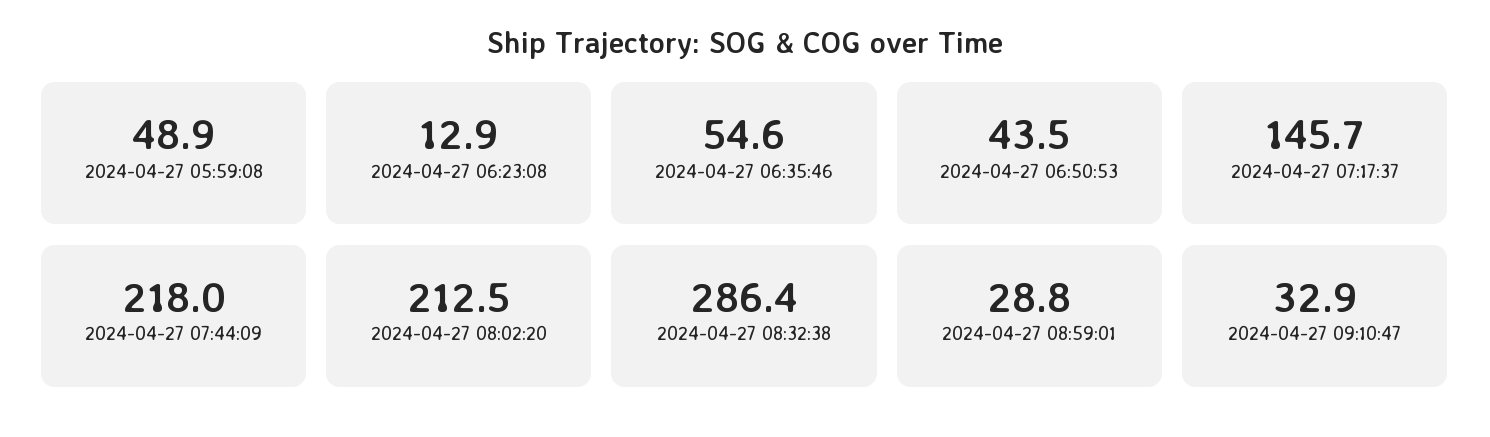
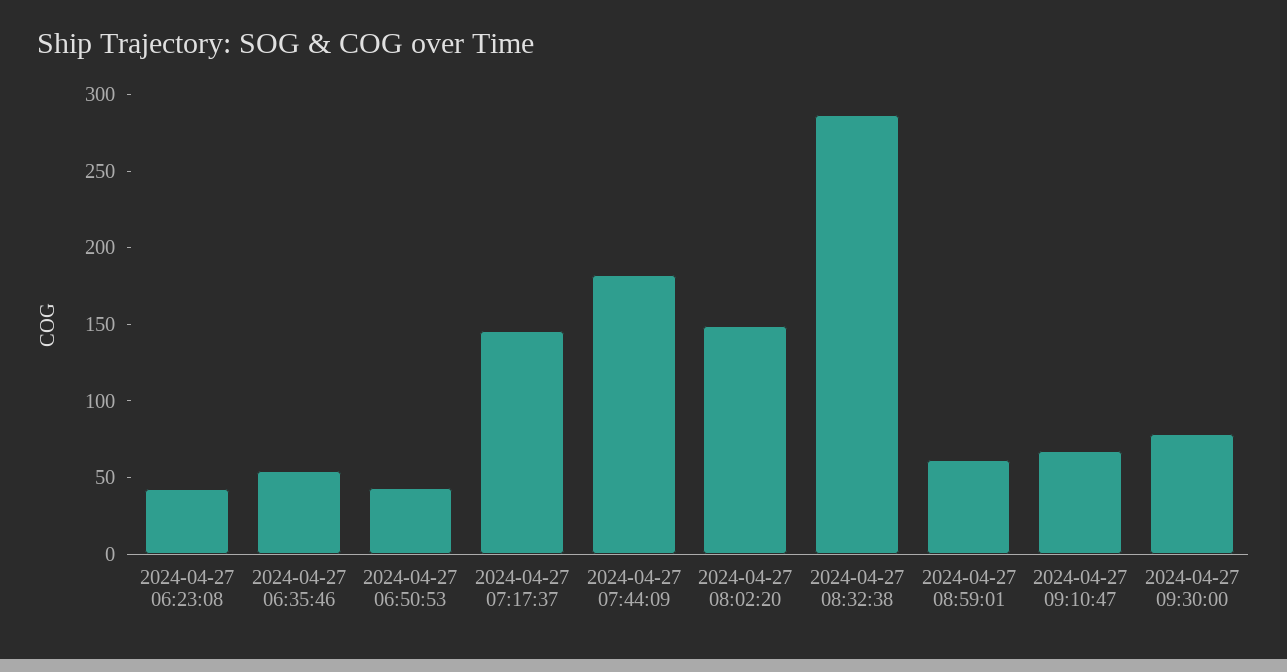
2024-04-27 05:59:08: 48.9 -> none
2024-04-27 06:23:08: 12.9 -> 40
2024-04-27 07:44:09: 218 -> 180
2024-04-27 08:02:20: 212.5 -> 150
2024-04-27 08:59:01: 28.8 -> 60
2024-04-27 09:10:47: 32.9 -> 70
2024-04-27 09:30:00: none -> 80

